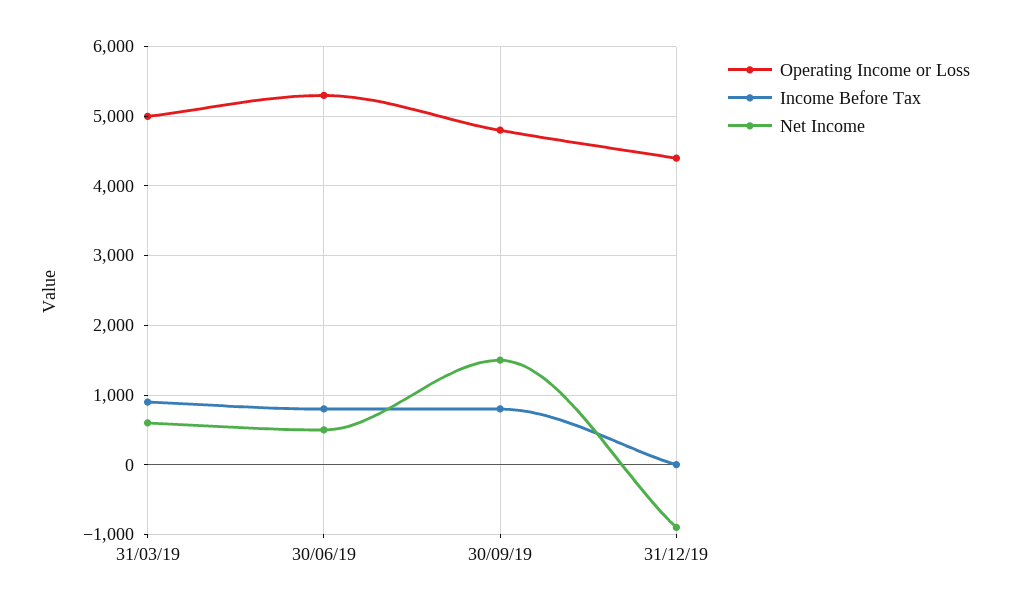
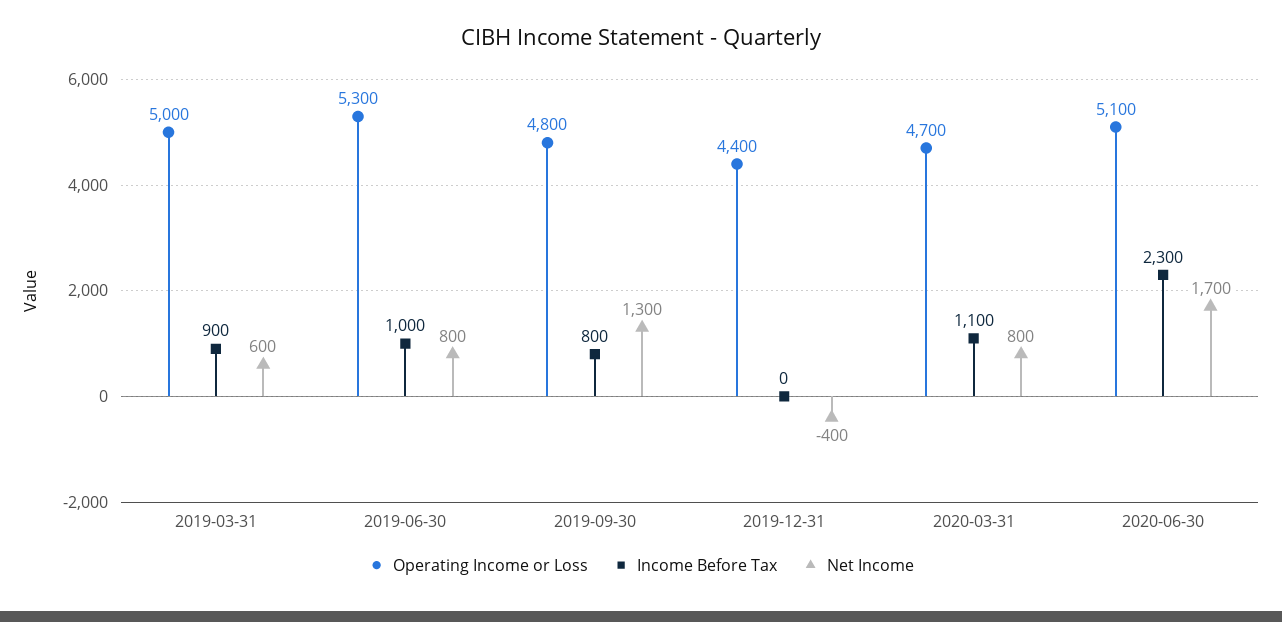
Income Before Tax, 30/06/19: 800 -> 1000
Net Income, 30/06/19: 500 -> 800
Net Income, 30/09/19: 1500 -> 1300
Net Income, 31/12/19: -900 -> -400
Operating Income or Loss, 2020-03-31: none -> 4700
Income Before Tax, 2020-03-31: none -> 1100
Net Income, 2020-03-31: none -> 800
Operating Income or Loss, 2020-06-30: none -> 5100
Income Before Tax, 2020-06-30: none -> 2300
Net Income, 2020-06-30: none -> 1700

